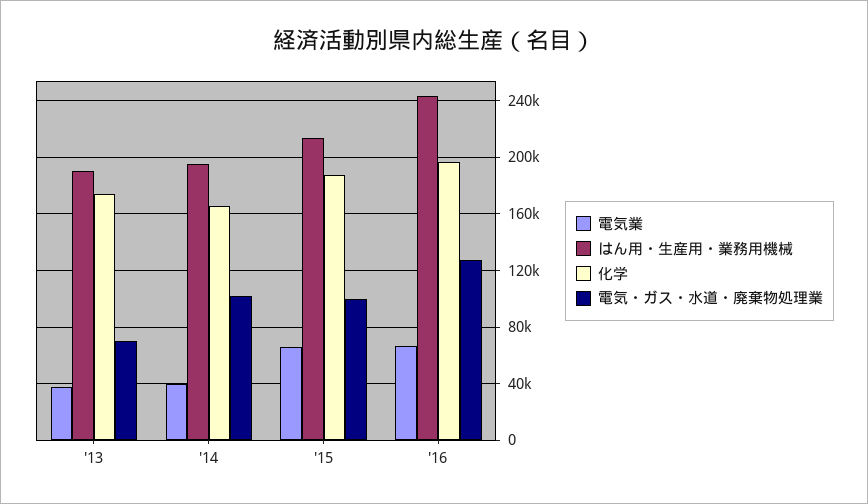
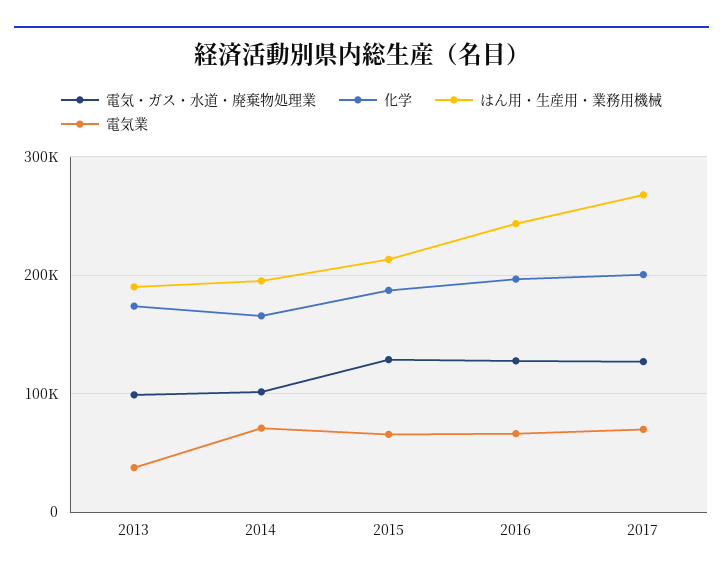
電気・ガス・水道・廃棄物処理業, '13: 70000 -> 100000
電気業, '14: 40000 -> 70000
電気・ガス・水道・廃棄物処理業, '15: 100000 -> 130000
電気・ガス・水道・廃棄物処理業, 2017: none -> 130000
化学, 2017: none -> 200000
はん用・生産用・業務用機械, 2017: none -> 270000
電気業, 2017: none -> 70000

